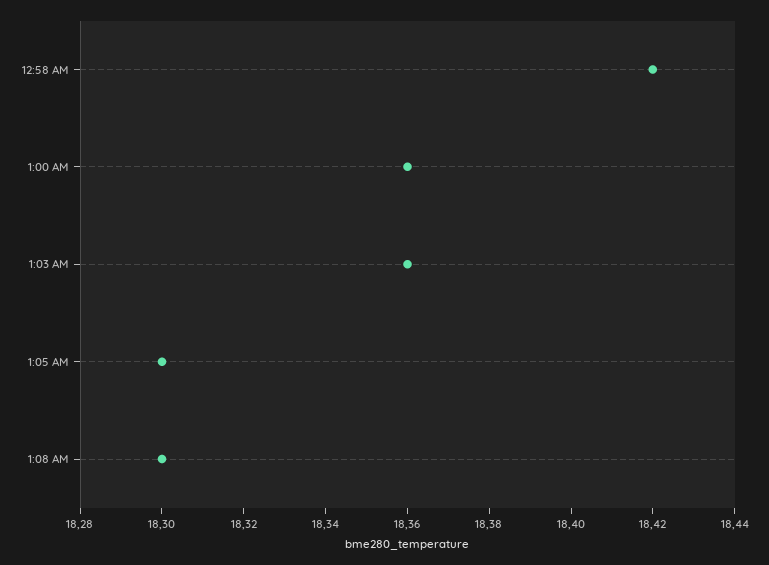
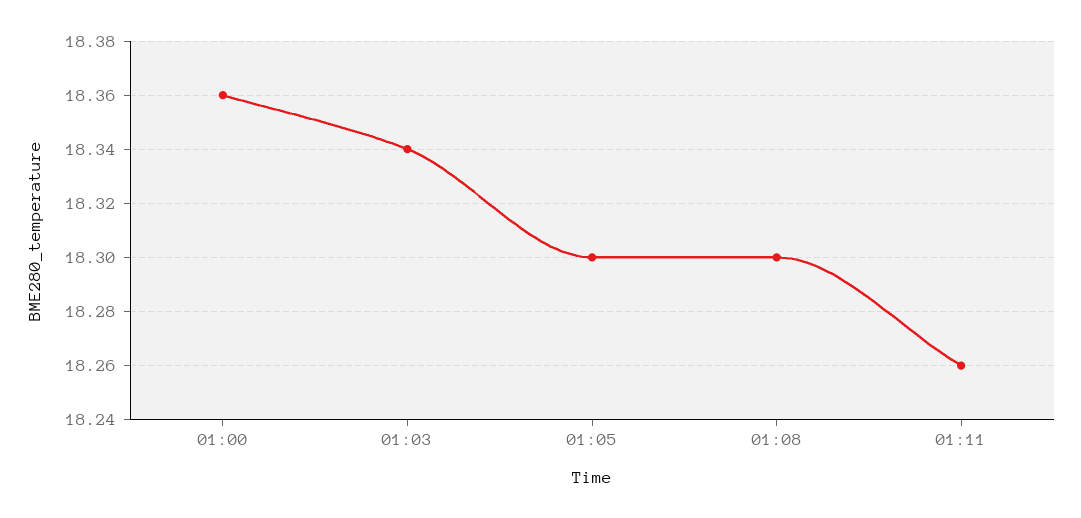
12:58 AM: 18.42 -> none
1:03 AM: 18.36 -> 18.34
01:11: none -> 18.26

